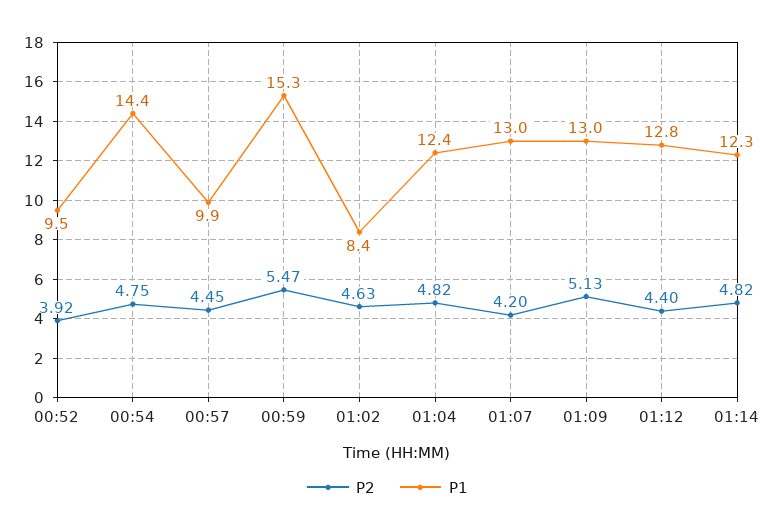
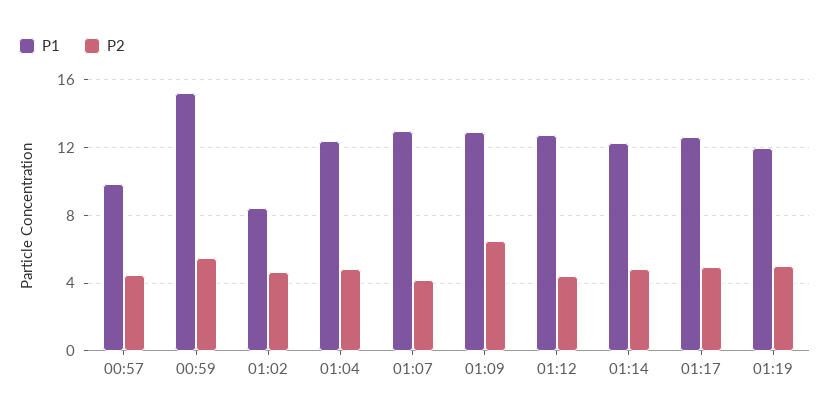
P2, 00:52: 3.92 -> none
P1, 00:52: 9.5 -> none
P2, 00:54: 4.75 -> none
P1, 00:54: 14.4 -> none
P2, 01:09: 5.13 -> 6.5
P1, 01:17: none -> 12.5
P2, 01:17: none -> 5
P1, 01:19: none -> 12
P2, 01:19: none -> 5

